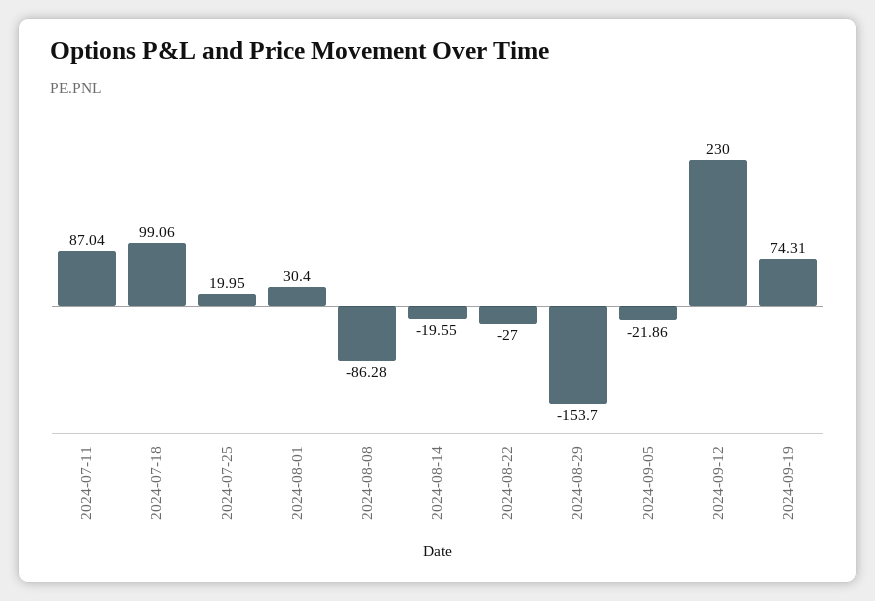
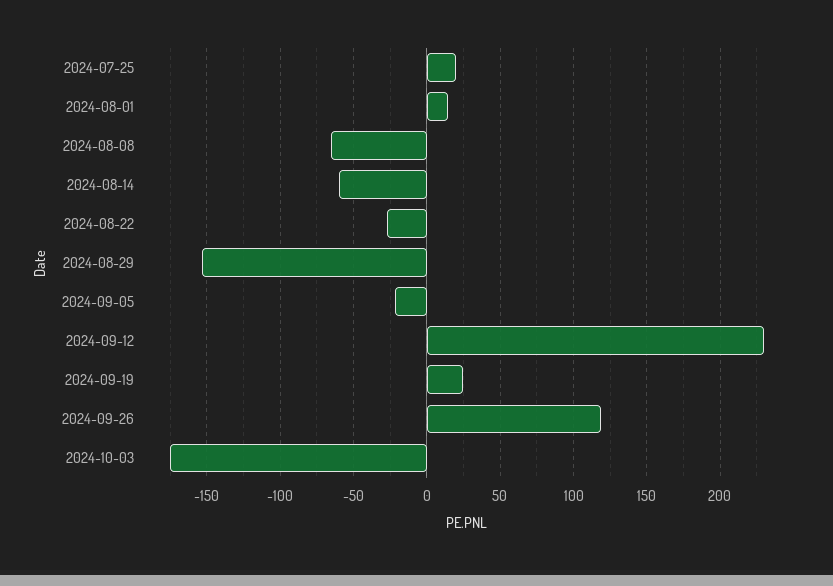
2024-07-11: 87.04 -> none
2024-07-18: 99.06 -> none
2024-08-01: 30.4 -> 15
2024-08-08: -86.28 -> -65
2024-08-14: -19.55 -> -60
2024-09-19: 74.31 -> 25
2024-09-26: none -> 120
2024-10-03: none -> -175

